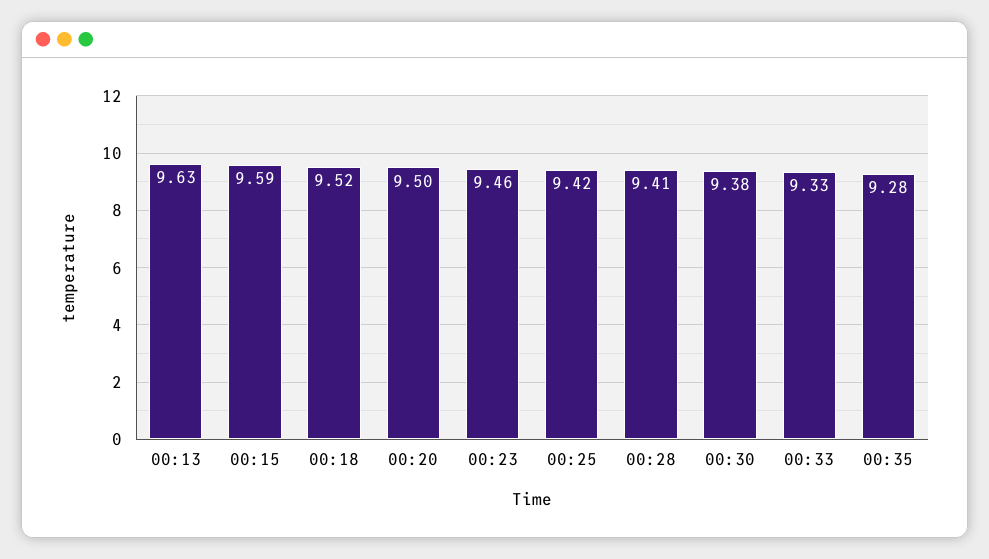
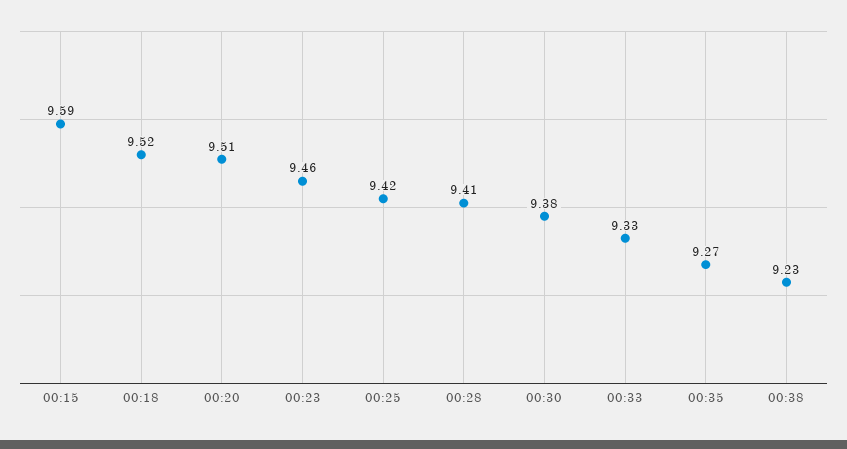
00:13: 9.63 -> none
00:20: 9.5 -> 9.51
00:35: 9.28 -> 9.27
00:38: none -> 9.23

